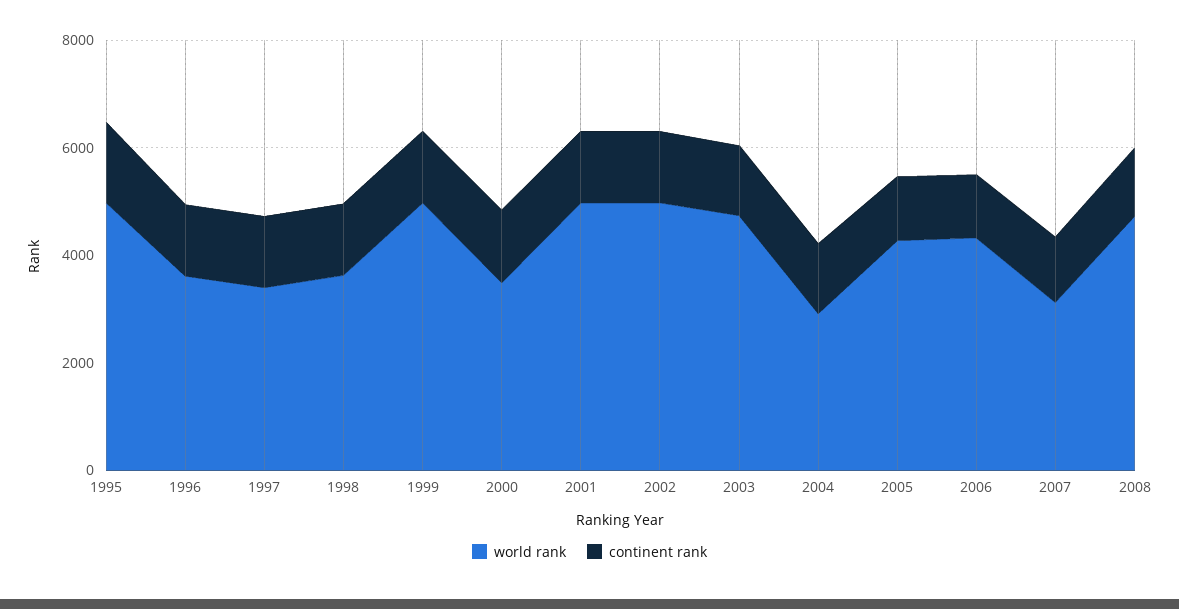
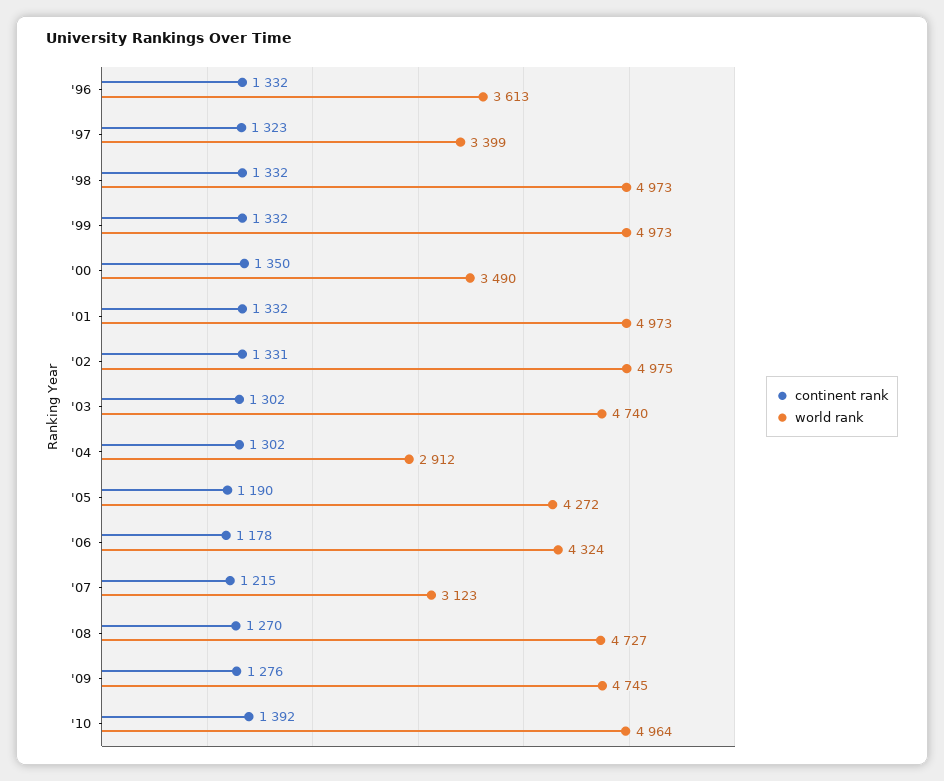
world rank, 1995: 5000 -> none
continent rank, 1995: 1500 -> none
world rank, 1998: 3500 -> 4973
continent rank, '09: none -> 1276
world rank, '09: none -> 4745
continent rank, '10: none -> 1392
world rank, '10: none -> 4964

